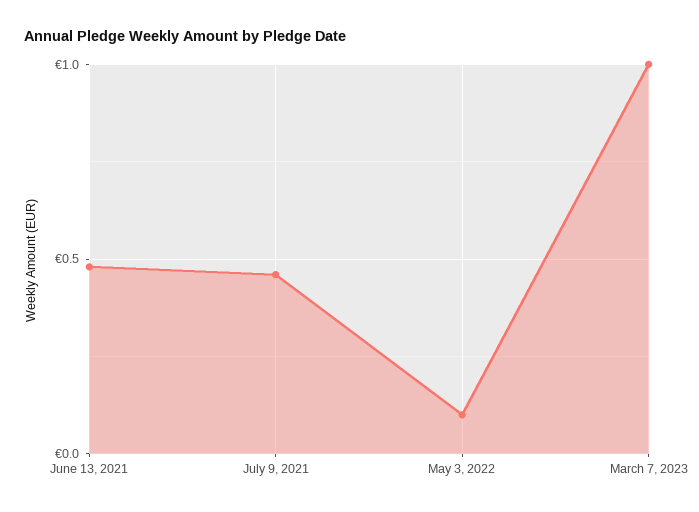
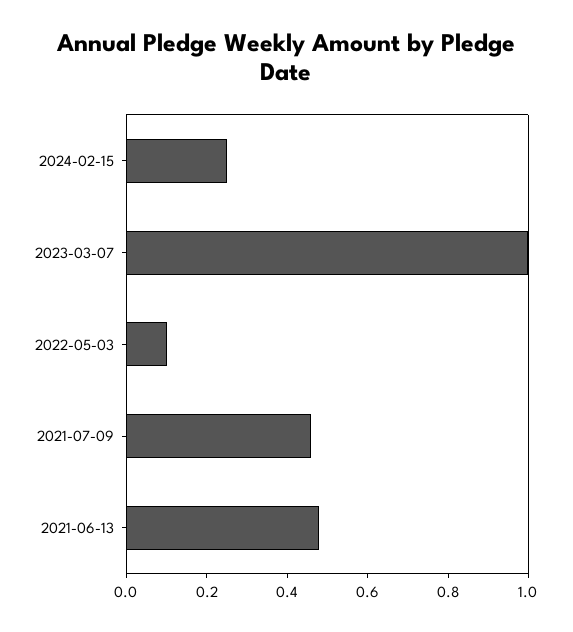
2024-02-15: none -> 0.25

